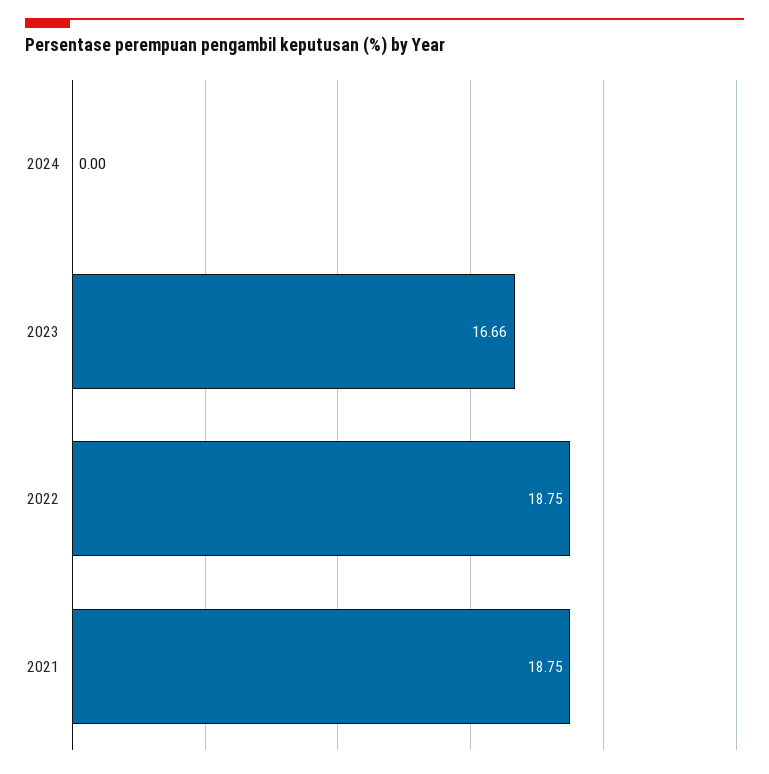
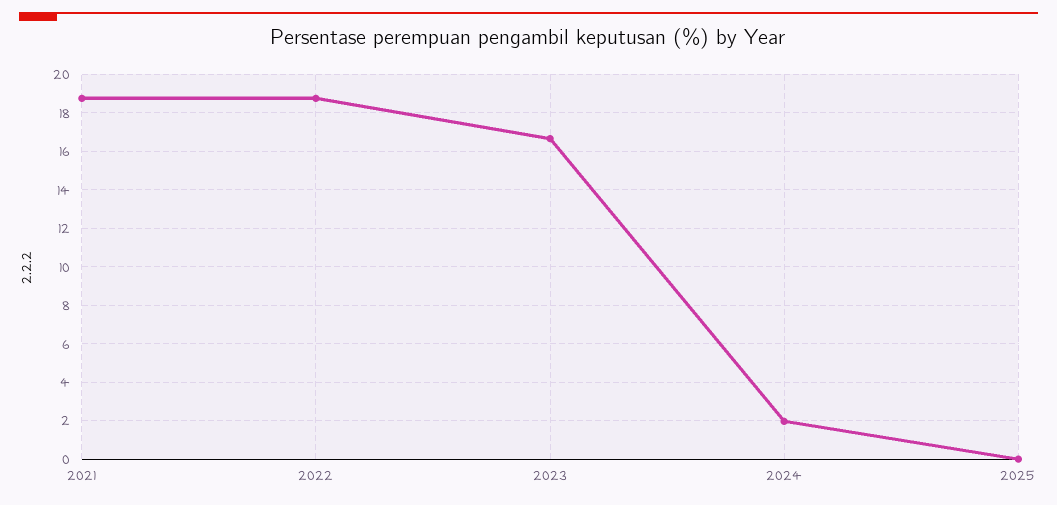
2024: 0 -> 2
2025: none -> 0

